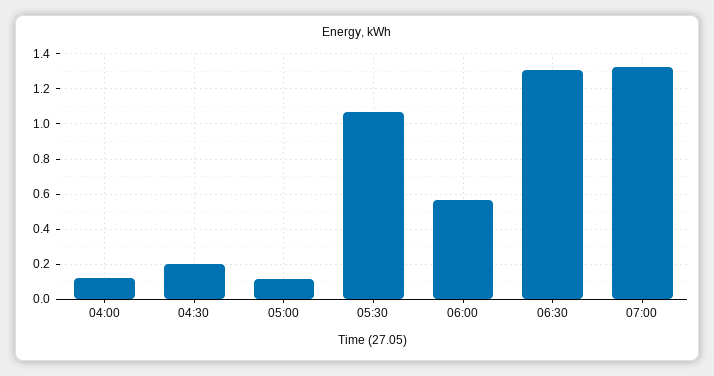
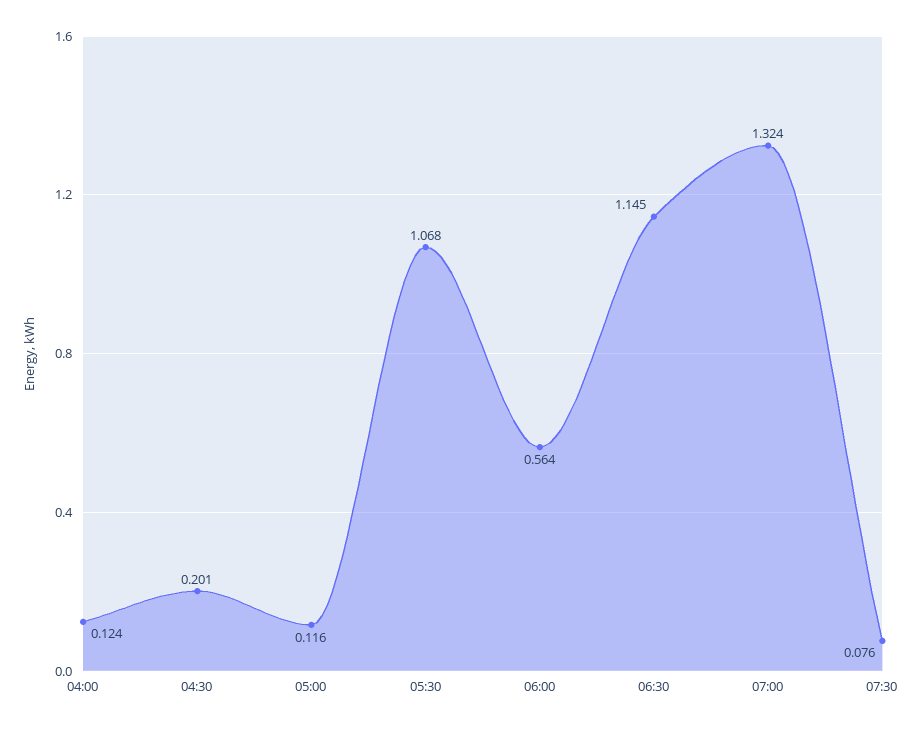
06:30: 1.3 -> 1.145
07:30: none -> 0.076

